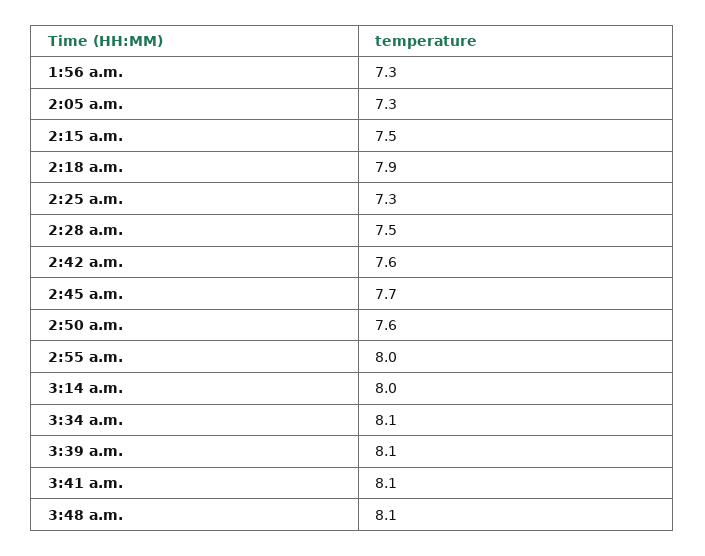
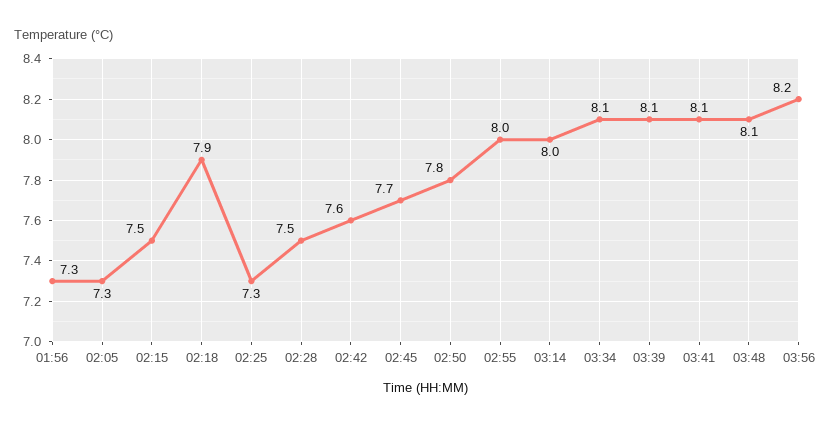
2:50 a.m.: 7.6 -> 7.8
03:56: none -> 8.2

